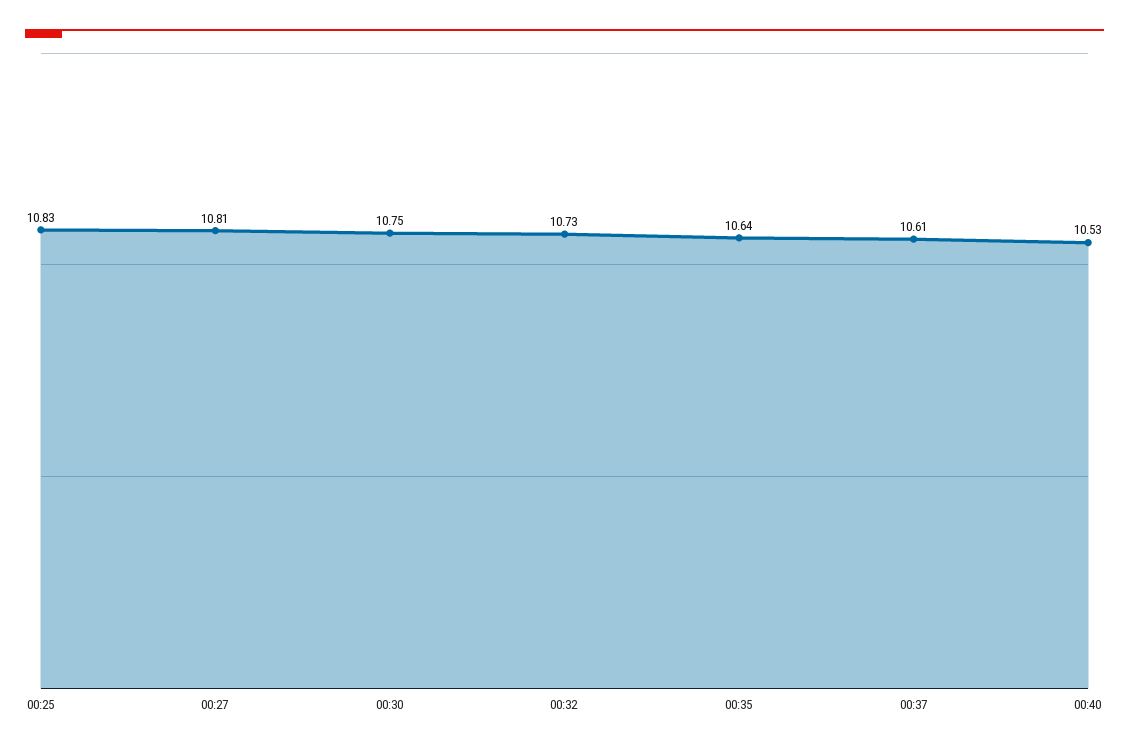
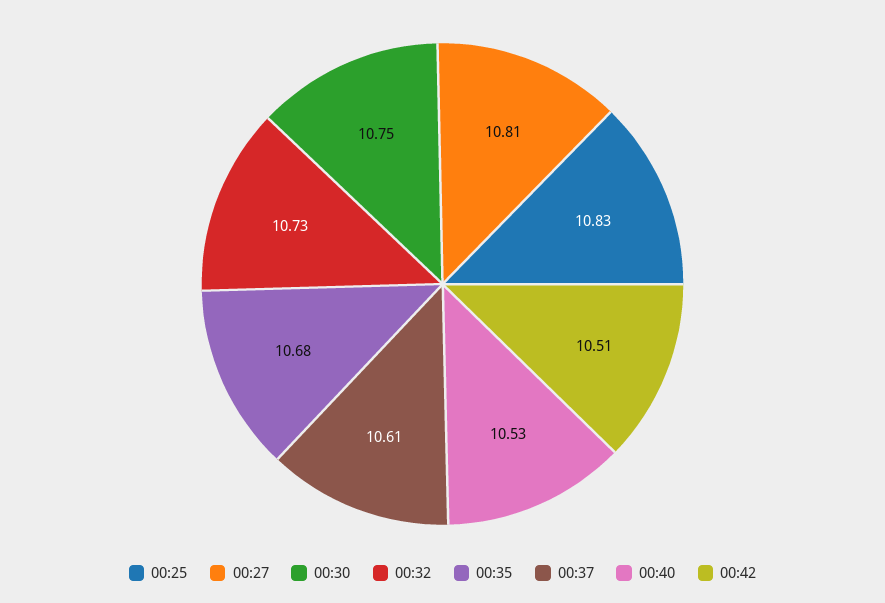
00:35: 10.64 -> 10.68
00:42: none -> 10.51

